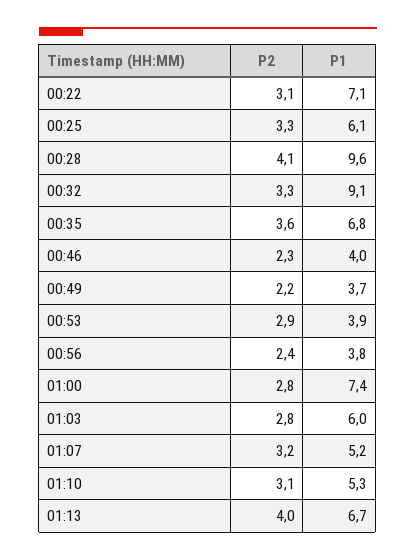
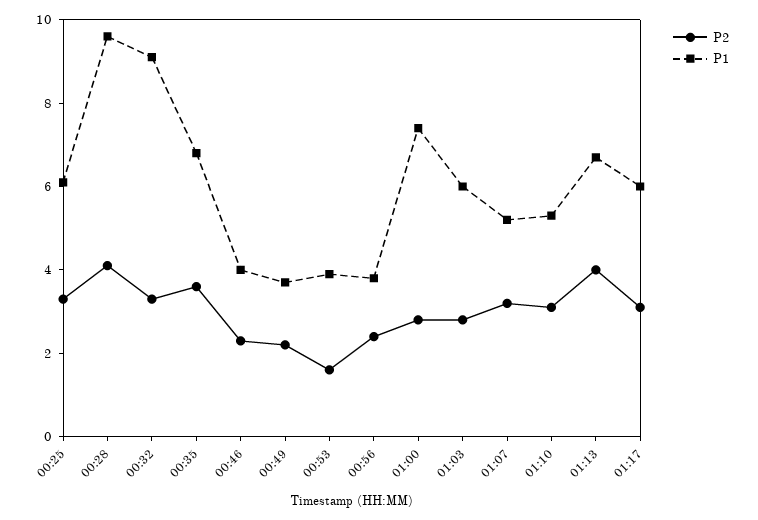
P2, 00:22: 3.1 -> none
P1, 00:22: 7.1 -> none
P2, 00:53: 2.9 -> 1.5
P2, 01:17: none -> 3
P1, 01:17: none -> 6

